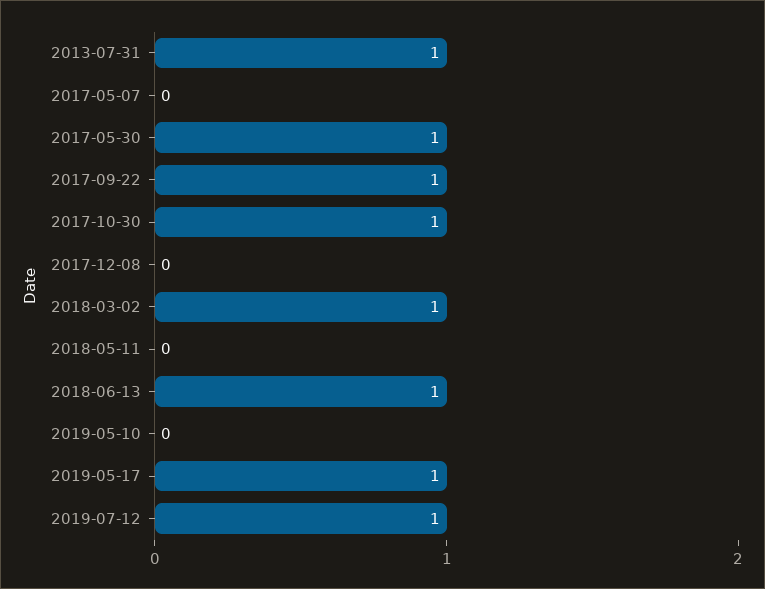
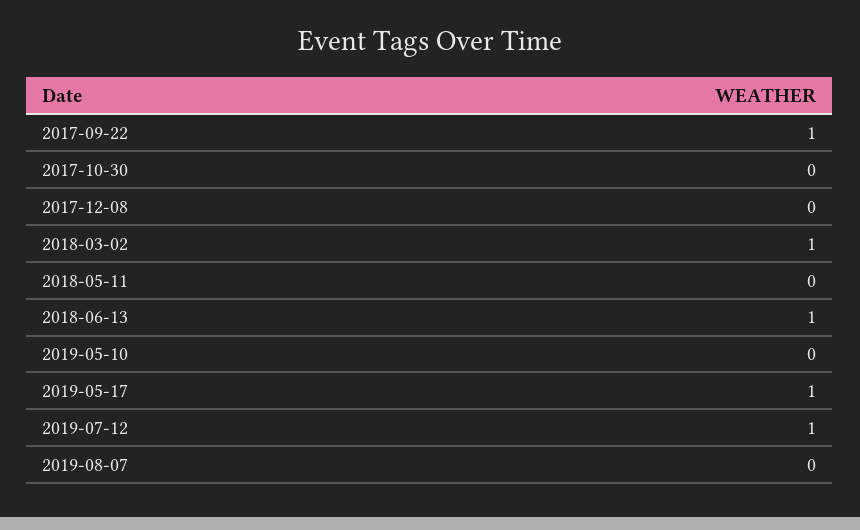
2013-07-31: 1 -> none
2017-05-07: 0 -> none
2017-05-30: 1 -> none
2017-10-30: 1 -> 0
2019-08-07: none -> 0

